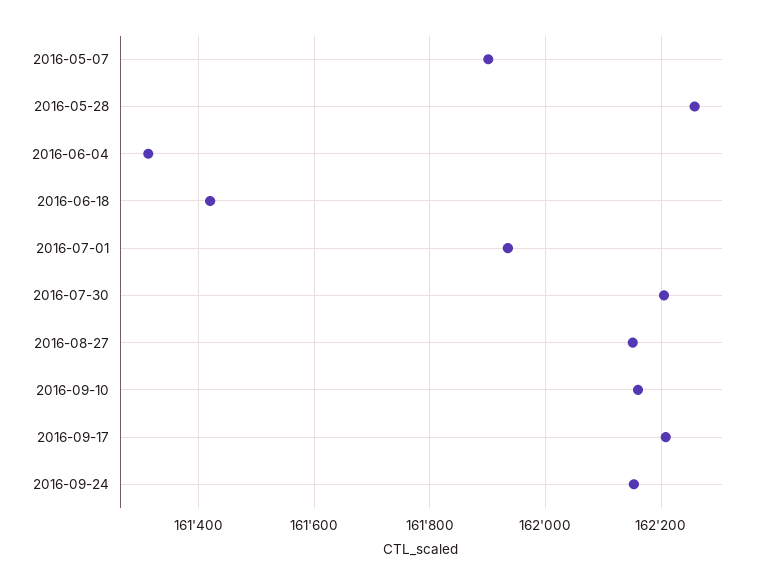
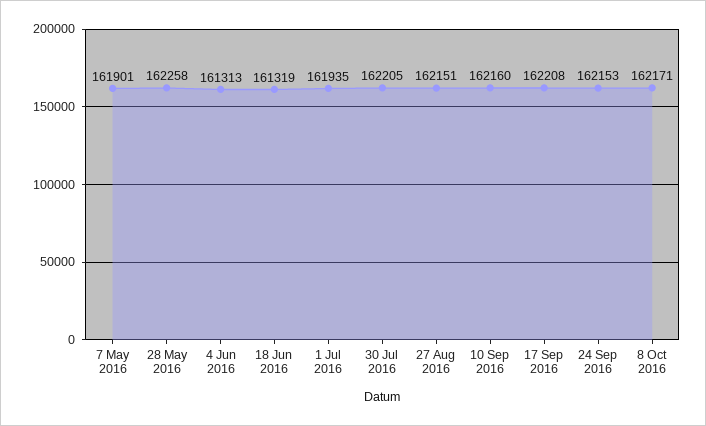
2016-06-18: 161420 -> 161319
8 Oct 2016: none -> 162171

